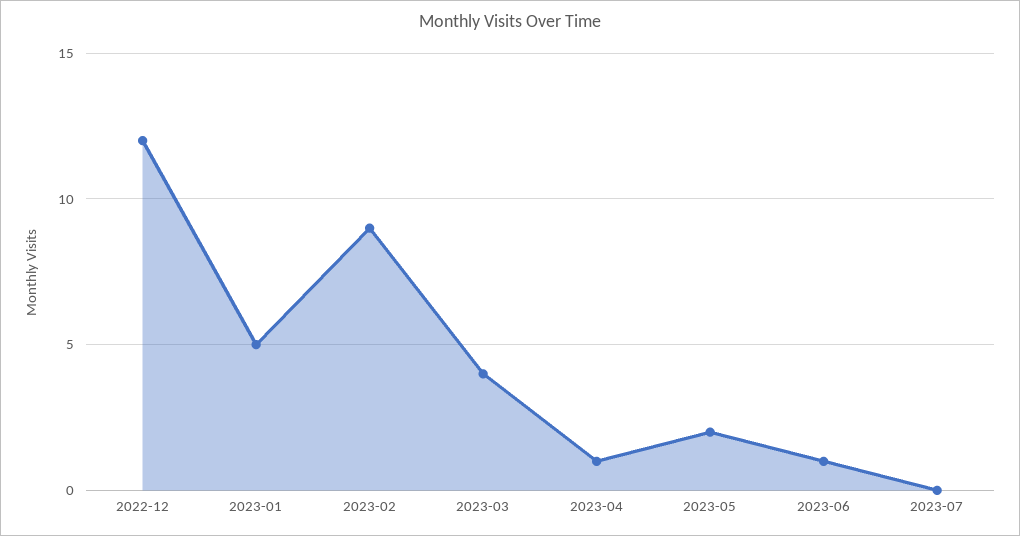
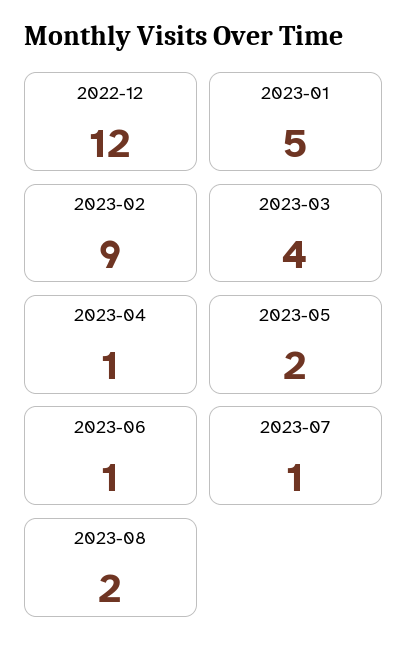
2023-07: 0 -> 1
2023-08: none -> 2

